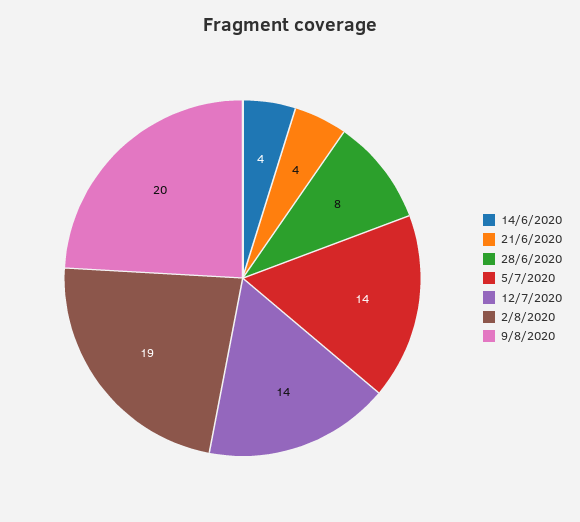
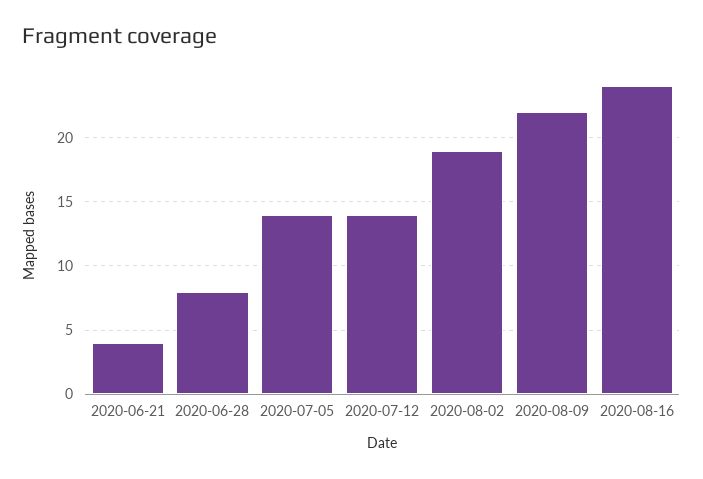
14/6/2020: 4 -> none
9/8/2020: 20 -> 22
2020-08-16: none -> 24

